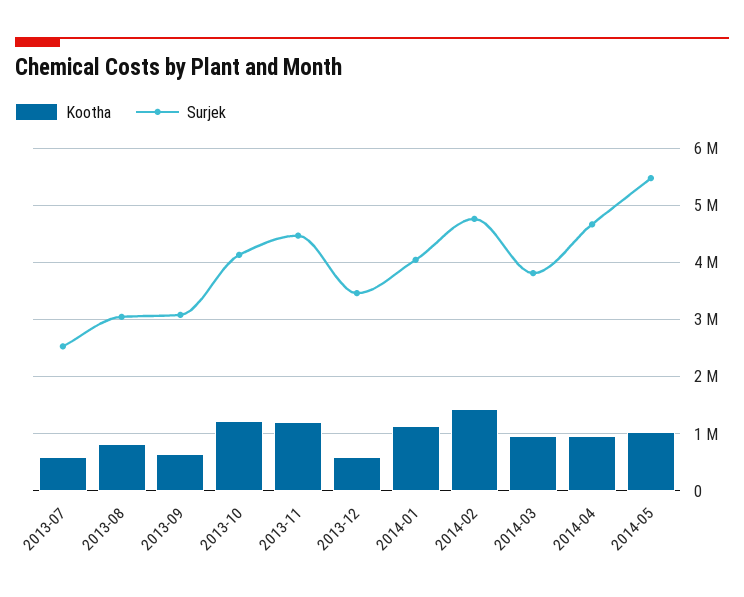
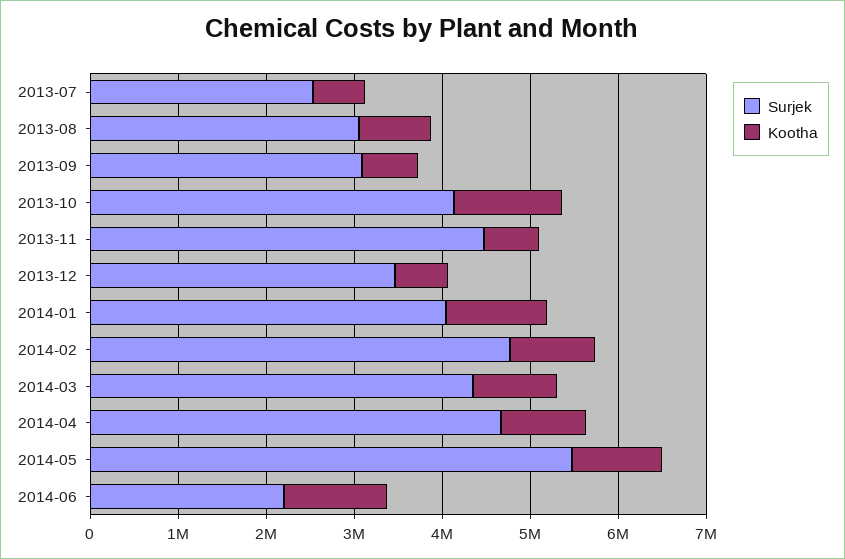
Kootha, 2013-11: 1200000 -> 600000
Kootha, 2014-02: 1400000 -> 1000000
Surjek, 2014-03: 3800000 -> 4400000
Surjek, 2014-06: none -> 2200000
Kootha, 2014-06: none -> 1200000

